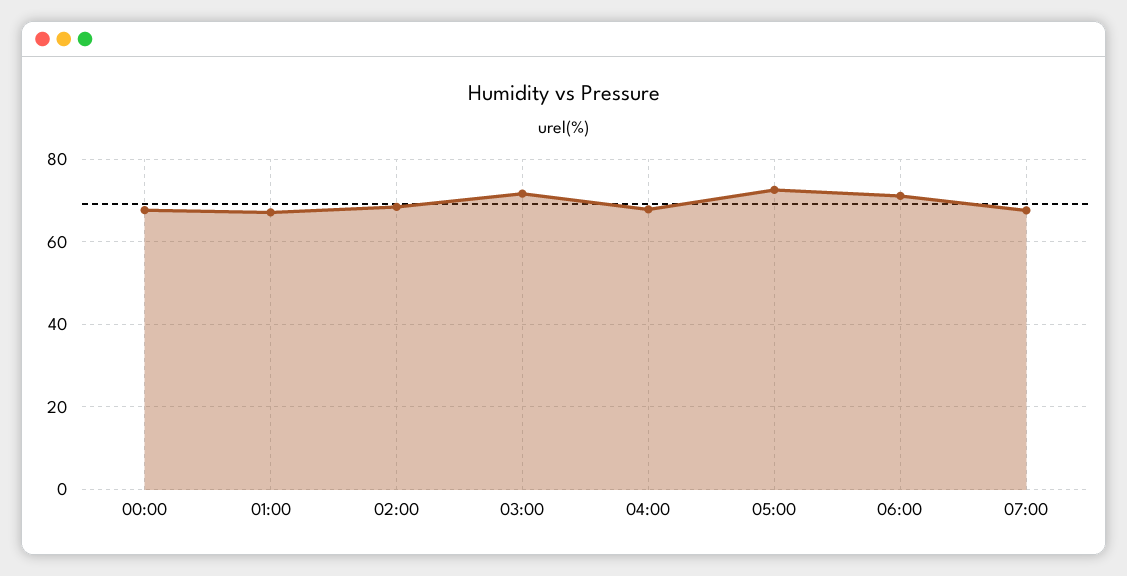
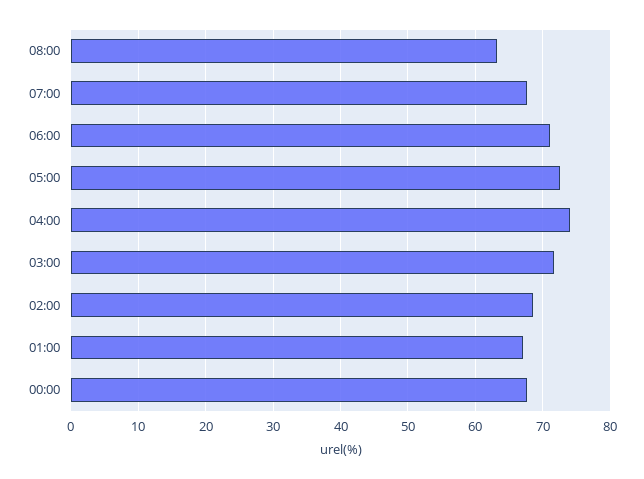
04:00: 68 -> 74
08:00: none -> 63

